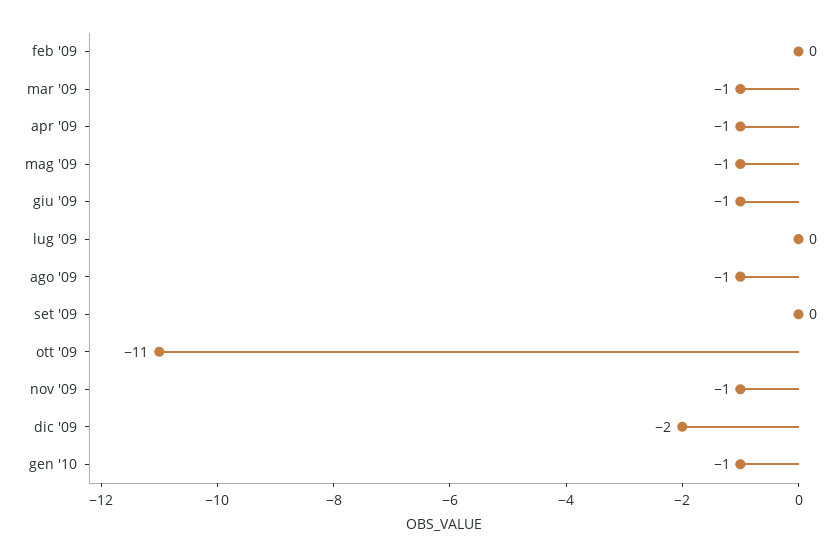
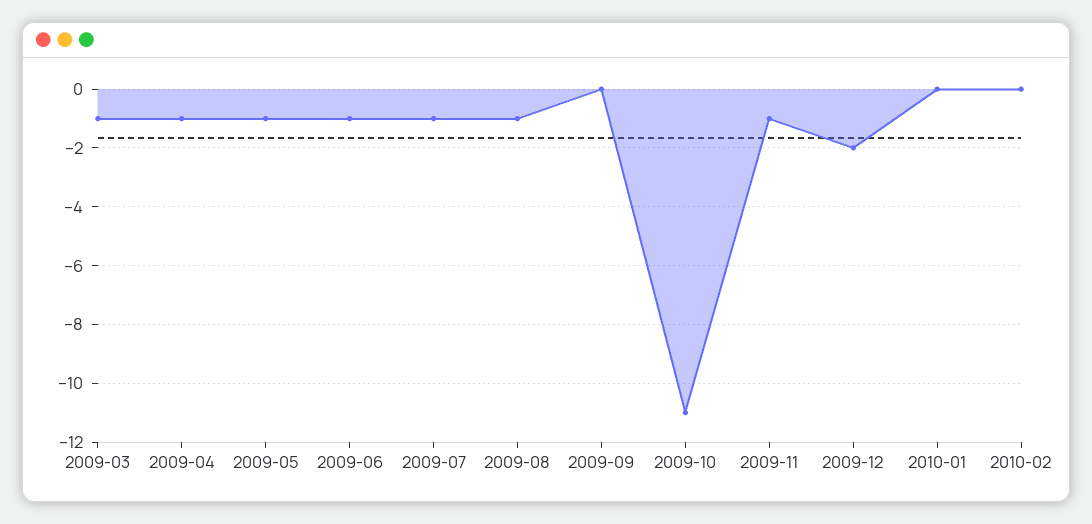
feb '09: 0 -> none
lug '09: 0 -> -1
gen '10: -1 -> 0
2010-02: none -> 0

